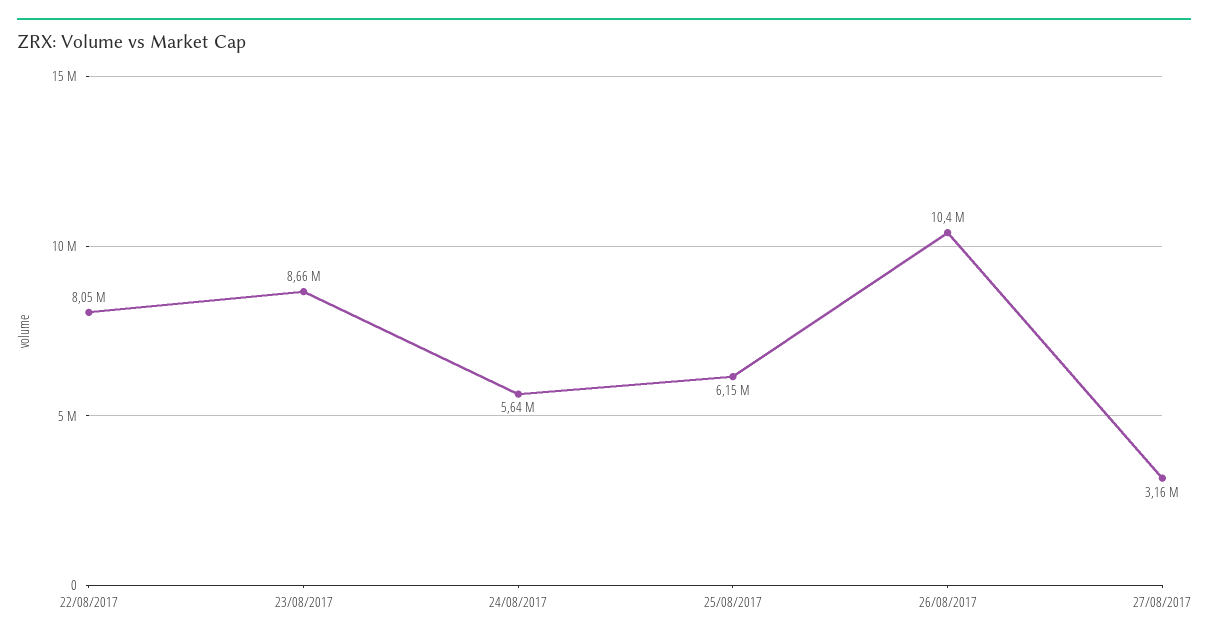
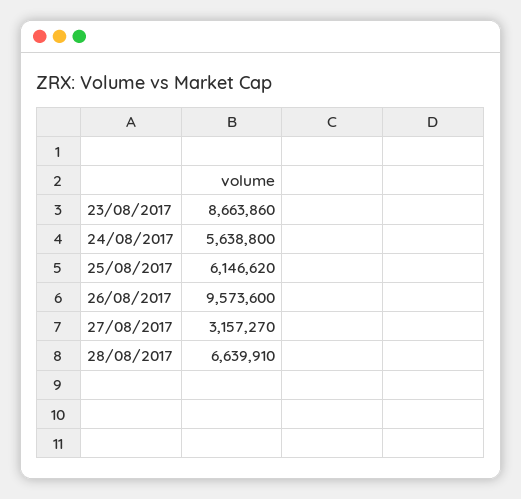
22/08/2017: 8050000 -> none
26/08/2017: 10400000 -> 9573600
28/08/2017: none -> 6639910

